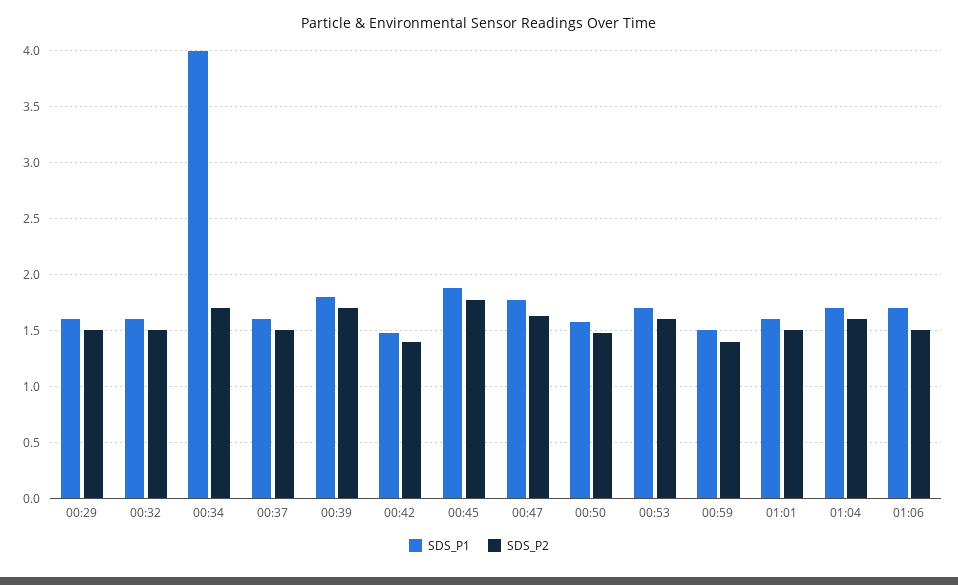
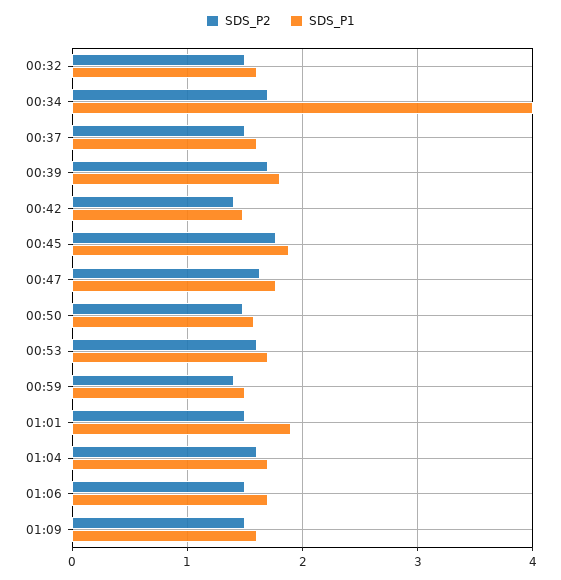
SDS_P1, 00:29: 1.6 -> none
SDS_P2, 00:29: 1.5 -> none
SDS_P1, 01:01: 1.6 -> 1.9
SDS_P2, 01:09: none -> 1.5
SDS_P1, 01:09: none -> 1.6

